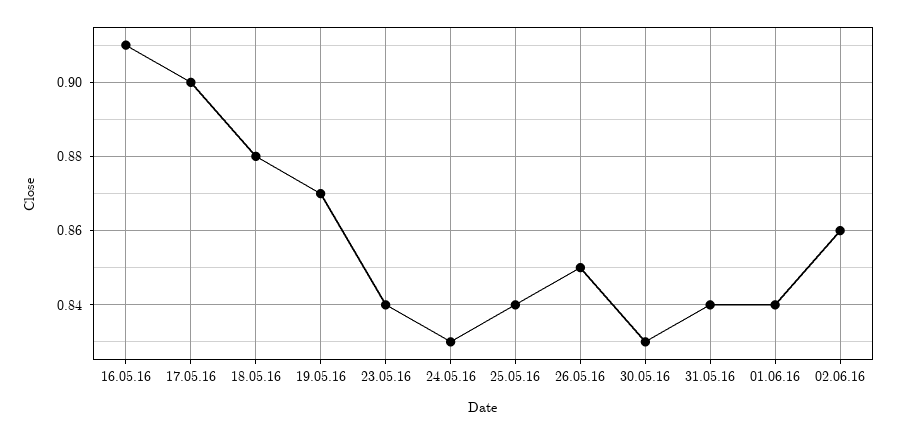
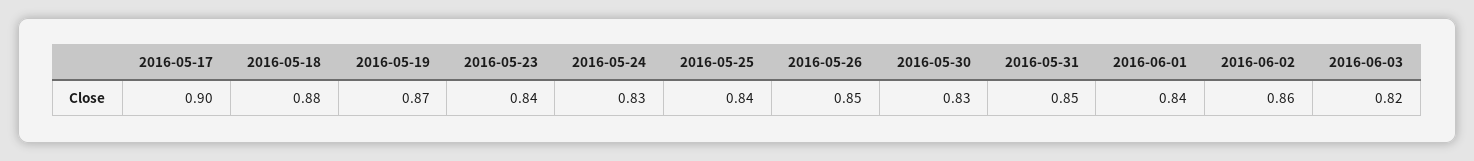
16.05.16: 0.91 -> none
31.05.16: 0.84 -> 0.85
2016-06-03: none -> 0.82

